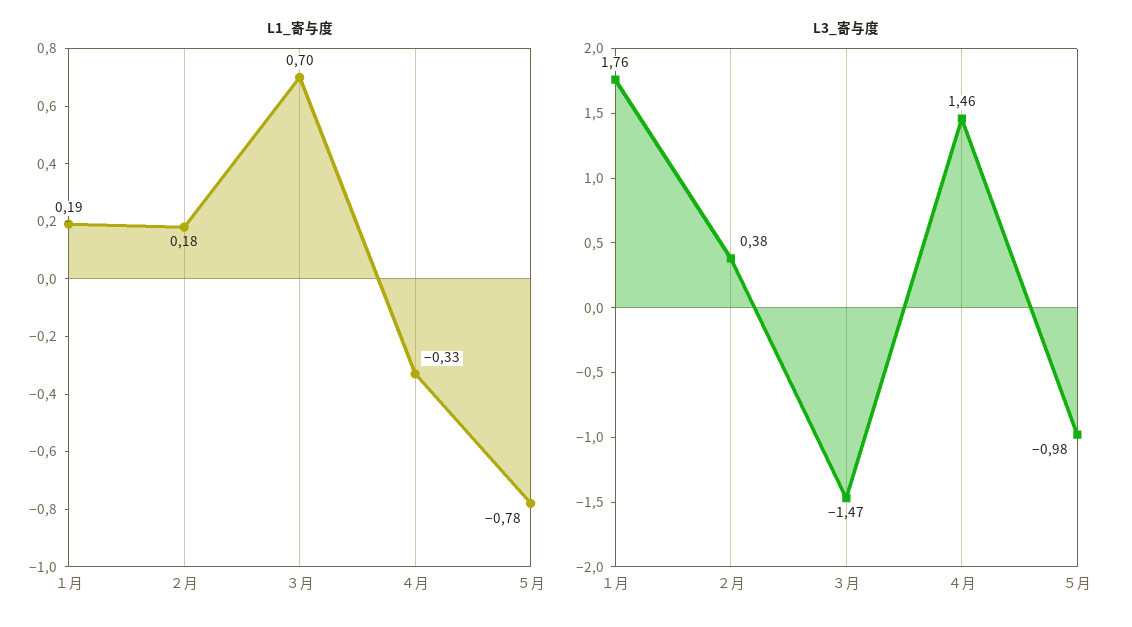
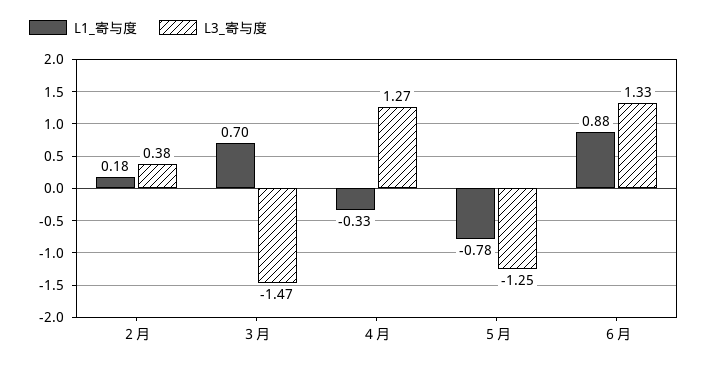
L1_寄与度, １月: 0.19 -> none
L3_寄与度, １月: 1.76 -> none
L3_寄与度, ４月: 1.46 -> 1.27
L3_寄与度, ５月: -0.98 -> -1.25
L1_寄与度, ６月: none -> 0.88
L3_寄与度, ６月: none -> 1.33

